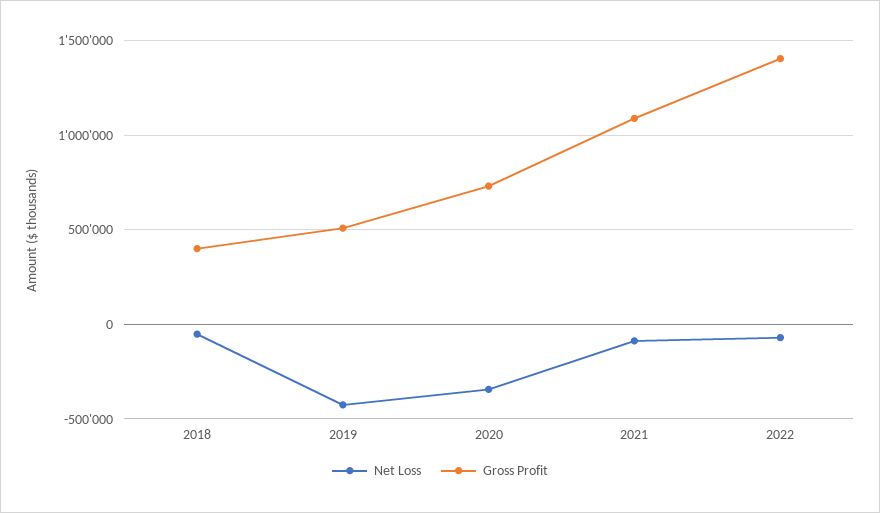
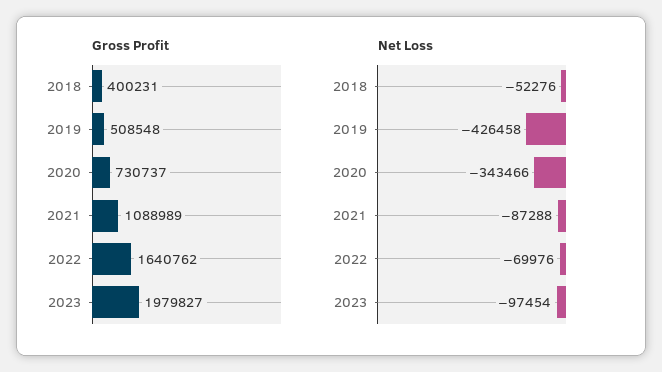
Gross Profit, 2022: 1400000 -> 1640762
Gross Profit, 2023: none -> 1979827
Net Loss, 2023: none -> -97454

